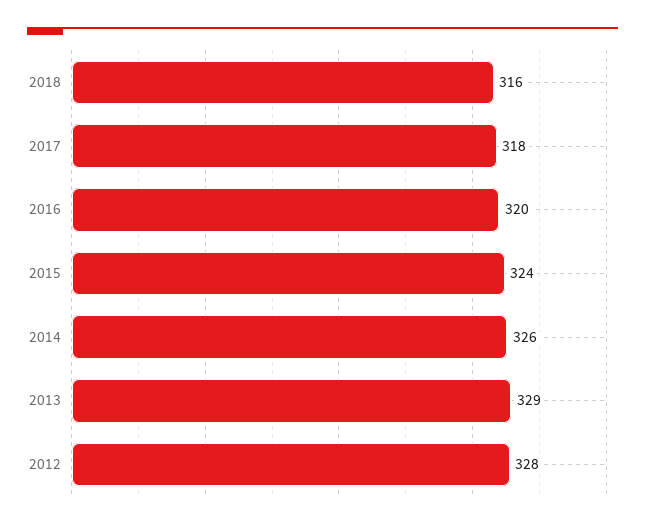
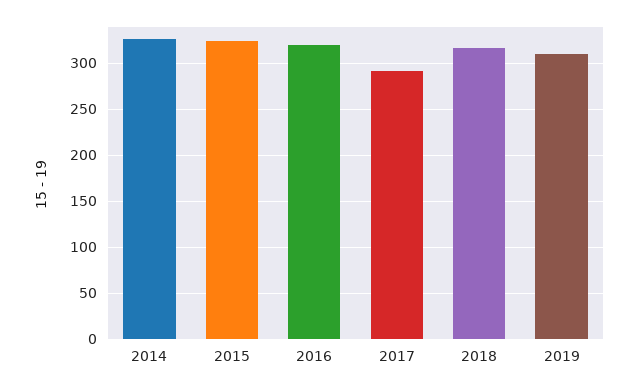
2017: 318 -> 290
2013: 329 -> none
2012: 328 -> none
2019: none -> 310

